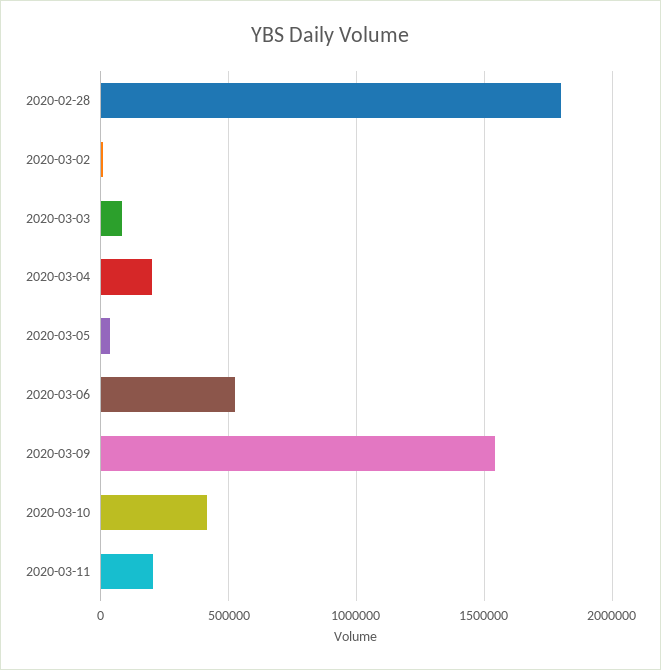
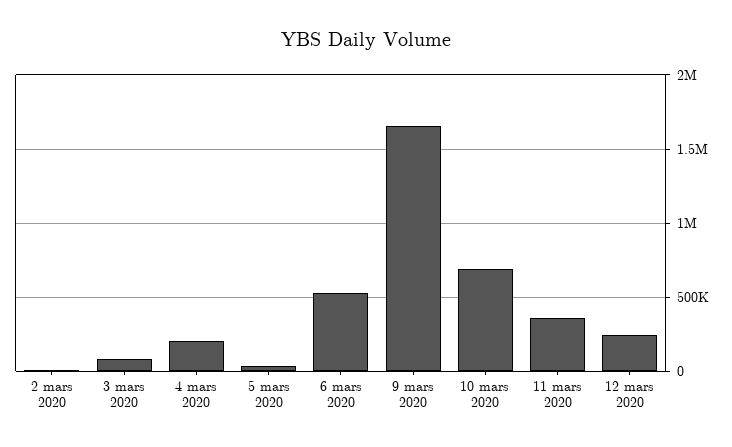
2020-02-28: 1800000 -> none
2020-03-09: 1550000 -> 1650000
2020-03-10: 400000 -> 700000
2020-03-11: 200000 -> 350000
12 mars 2020: none -> 250000

